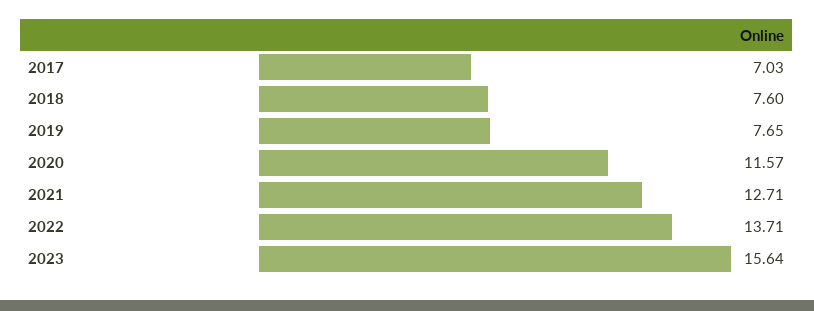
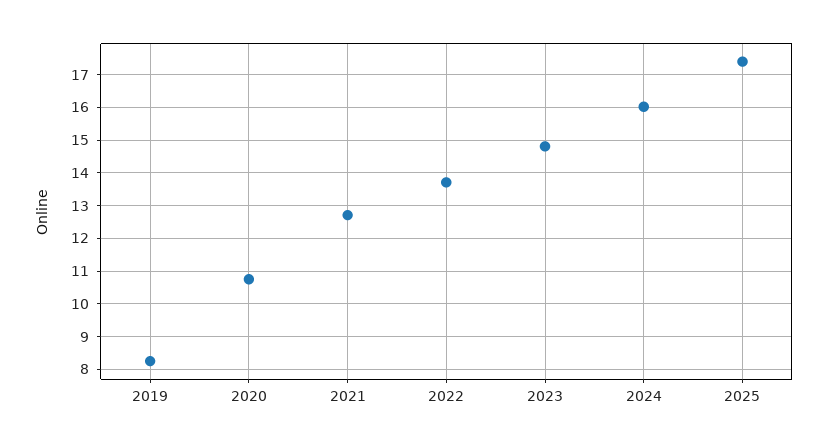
2017: 7.03 -> none
2018: 7.6 -> none
2019: 7.65 -> 8.2
2020: 11.57 -> 10.8
2023: 15.64 -> 14.8
2024: none -> 16
2025: none -> 17.4

